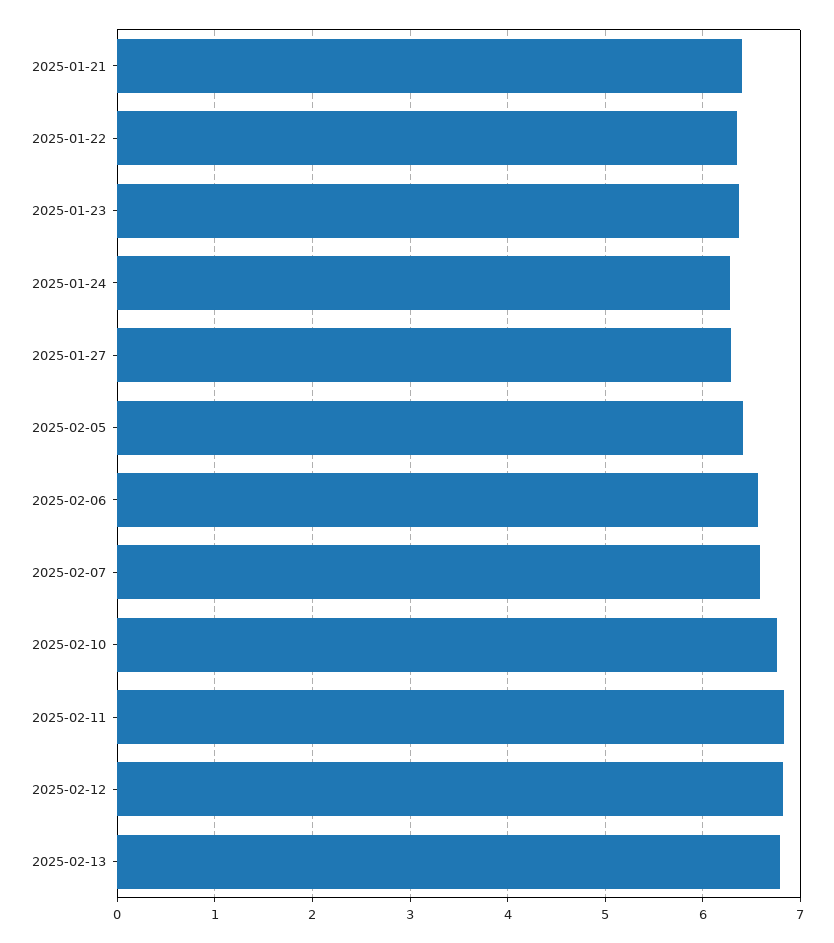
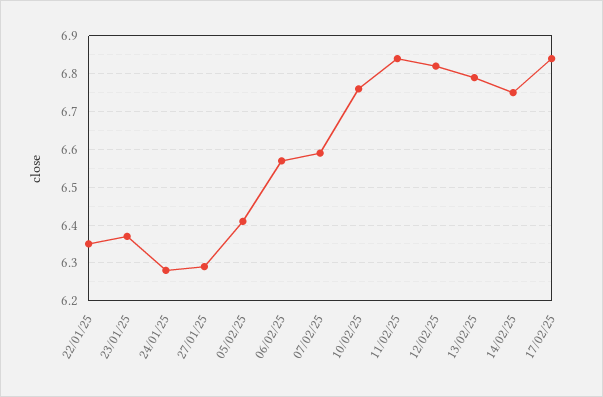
2025-01-21: 6.4 -> none
14/02/25: none -> 6.75
17/02/25: none -> 6.85

